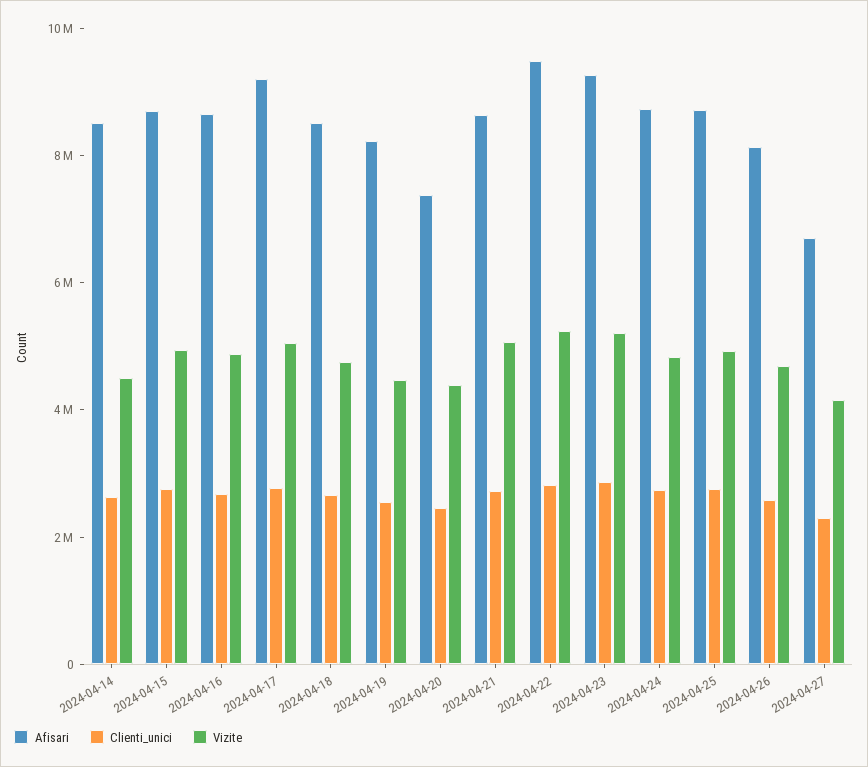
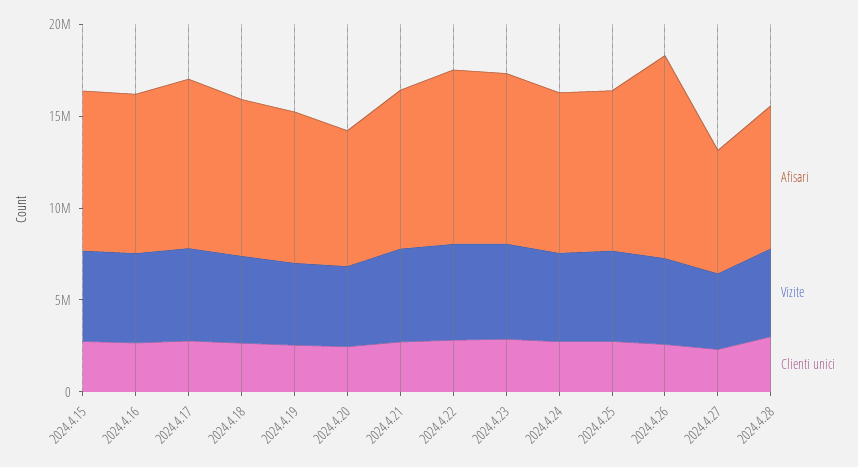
Afisari, 2024-04-14: 8500000 -> none
Clienti_unici, 2024-04-14: 2500000 -> none
Vizite, 2024-04-14: 4500000 -> none
Afisari, 2024-04-26: 8000000 -> 11000000
Afisari, 2024.4.28: none -> 8000000
Vizite, 2024.4.28: none -> 5000000
Clienti_unici, 2024.4.28: none -> 3000000

